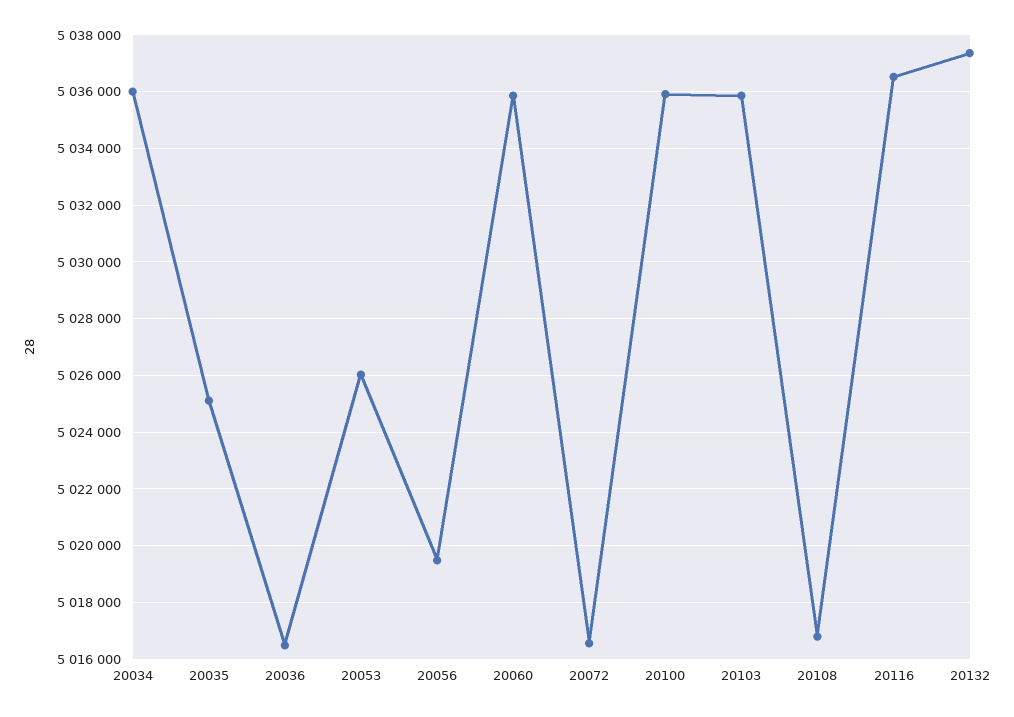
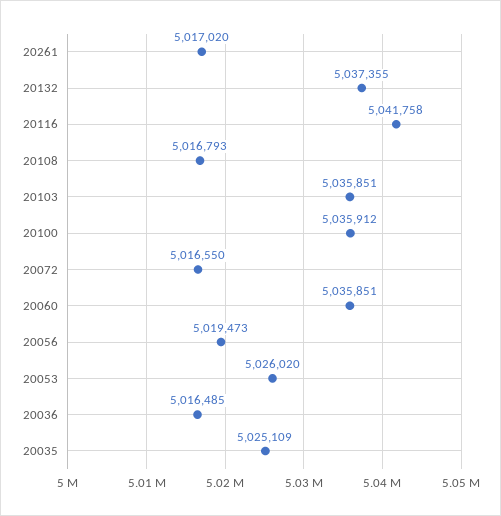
20034: 5036000 -> none
20116: 5036500 -> 5041758
20261: none -> 5017020

